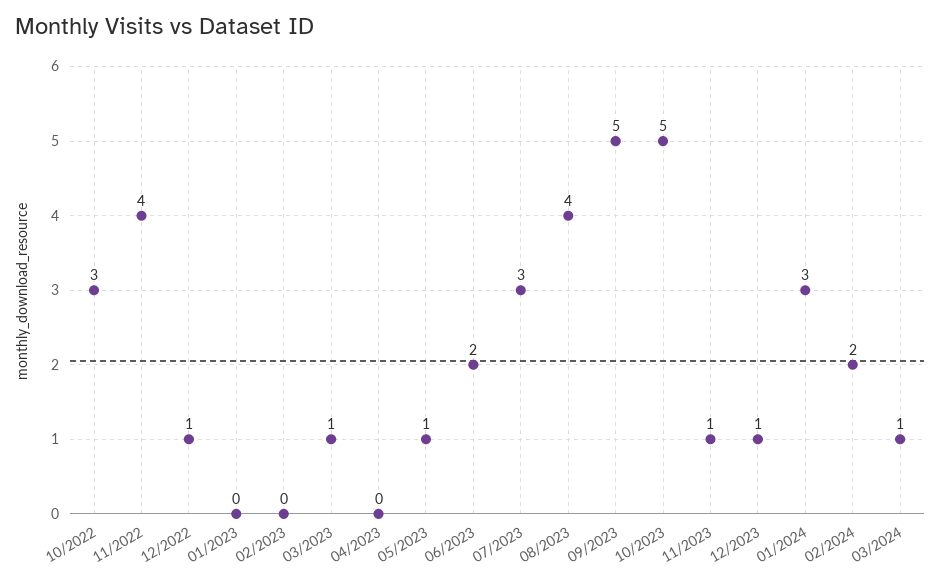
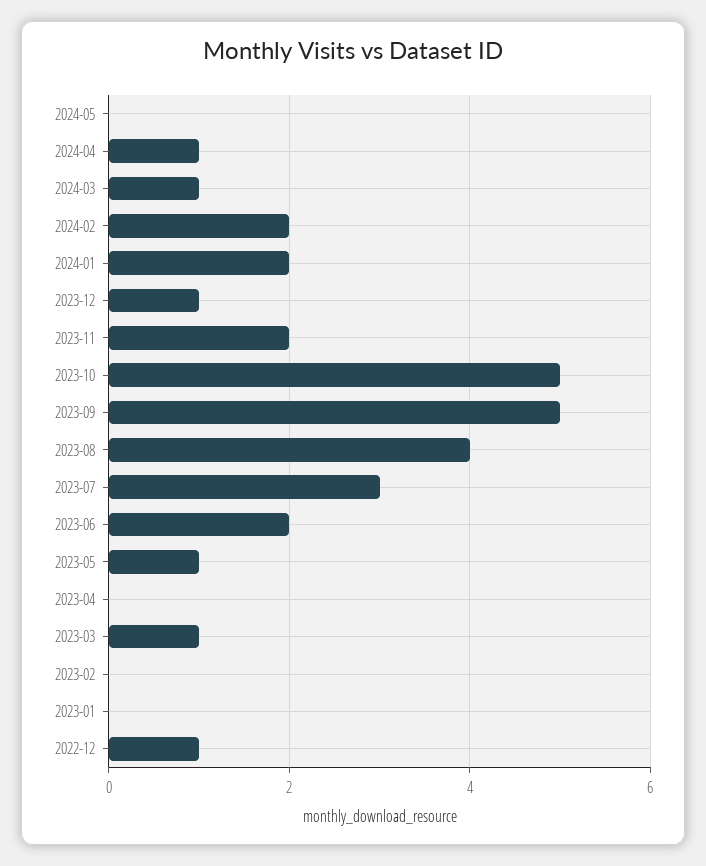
10/2022: 3 -> none
11/2022: 4 -> none
11/2023: 1 -> 2
01/2024: 3 -> 2
2024-05: none -> 0
2024-04: none -> 1

